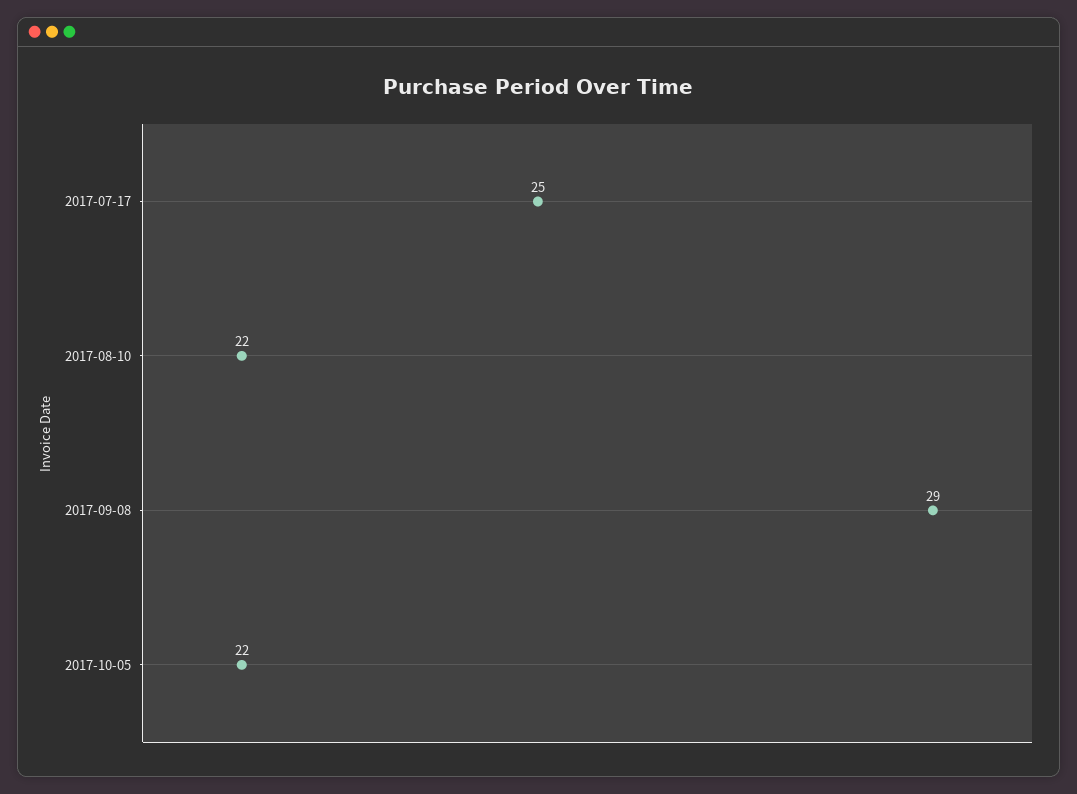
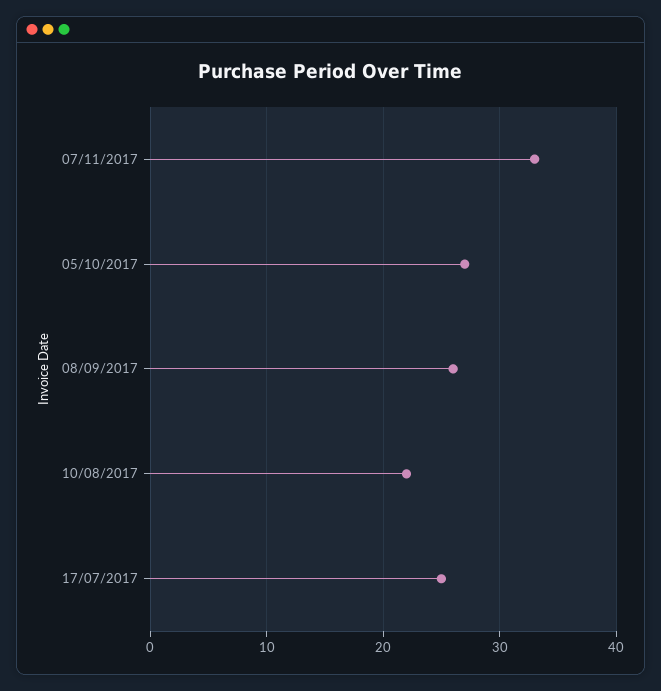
2017-09-08: 29 -> 26
2017-10-05: 22 -> 27
07/11/2017: none -> 33

